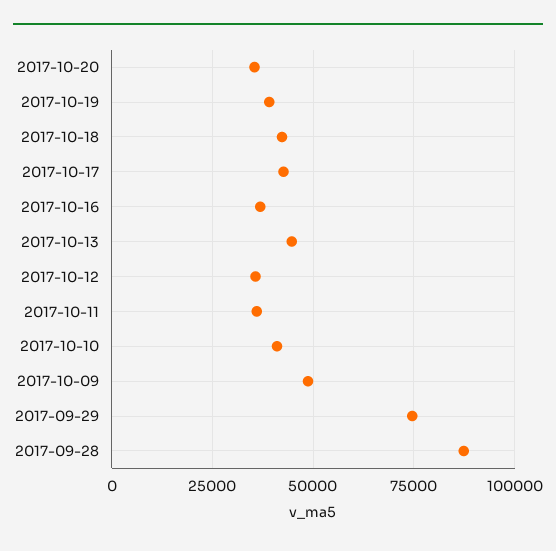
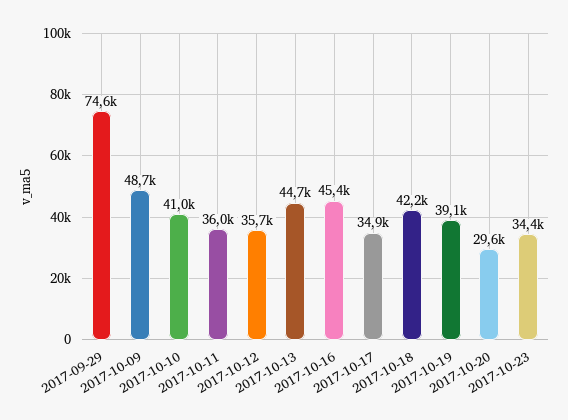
2017-10-20: 35000 -> 29600
2017-10-17: 42500 -> 34900
2017-10-16: 37500 -> 45400
2017-09-28: 87500 -> none
2017-10-23: none -> 34400

